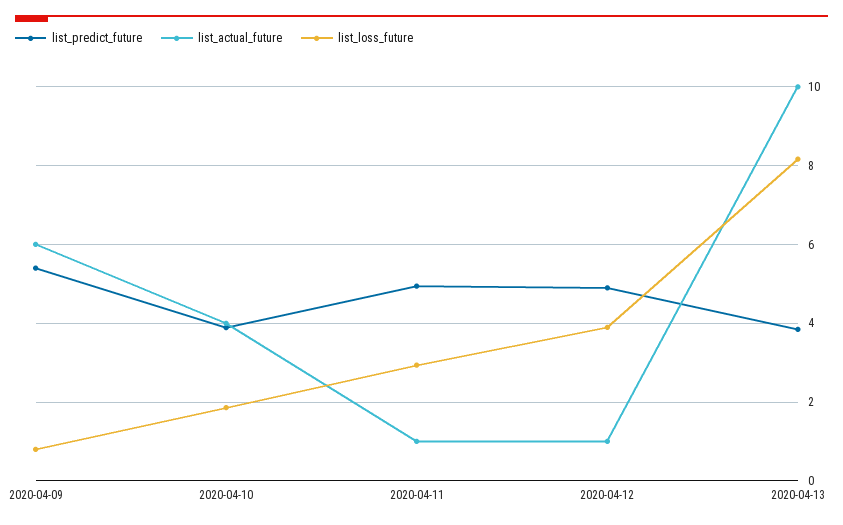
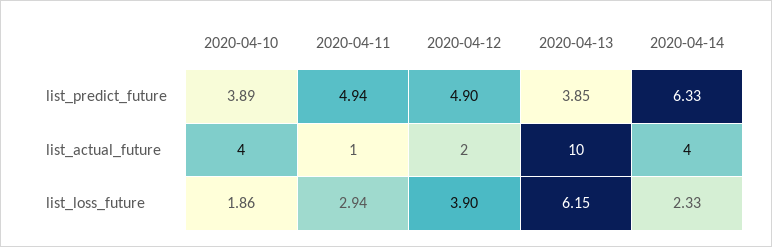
list_predict_future, 2020-04-09: 5.4 -> none
list_actual_future, 2020-04-09: 6 -> none
list_loss_future, 2020-04-09: 0.8 -> none
list_actual_future, 2020-04-12: 1 -> 2
list_loss_future, 2020-04-13: 8.2 -> 6.15
list_predict_future, 2020-04-14: none -> 6.33
list_actual_future, 2020-04-14: none -> 4
list_loss_future, 2020-04-14: none -> 2.33

